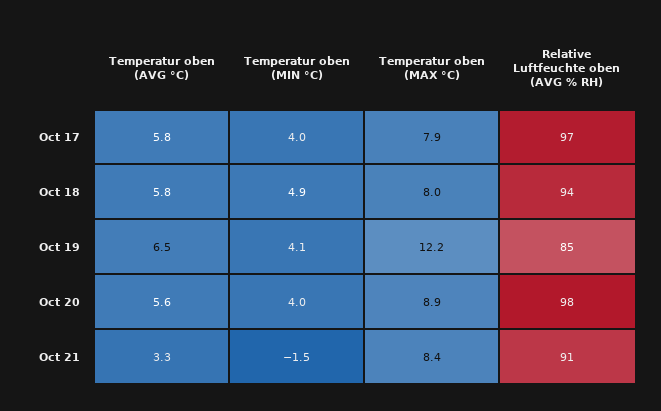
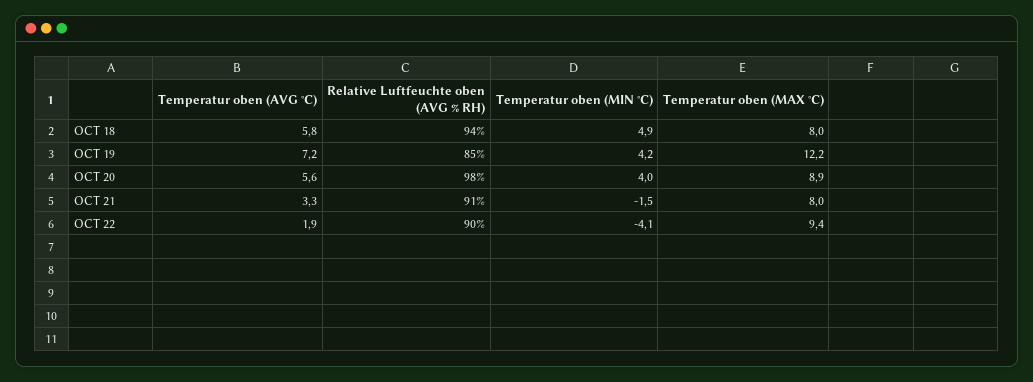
Temperatur oben (AVG °C), Oct 17: 5.8 -> none
Temperatur oben (MIN °C), Oct 17: 4 -> none
Temperatur oben (MAX °C), Oct 17: 7.9 -> none
Relative Luftfeuchte oben (AVG % RH), Oct 17: 97 -> none
Temperatur oben (AVG °C), Oct 19: 6.5 -> 7.2
Temperatur oben (MIN °C), Oct 19: 4.1 -> 4.2
Temperatur oben (MAX °C), Oct 21: 8.4 -> 8
Temperatur oben (AVG °C), OCT 22: none -> 1.9
Relative Luftfeuchte oben (AVG % RH), OCT 22: none -> 90
Temperatur oben (MIN °C), OCT 22: none -> -4.1
Temperatur oben (MAX °C), OCT 22: none -> 9.4

